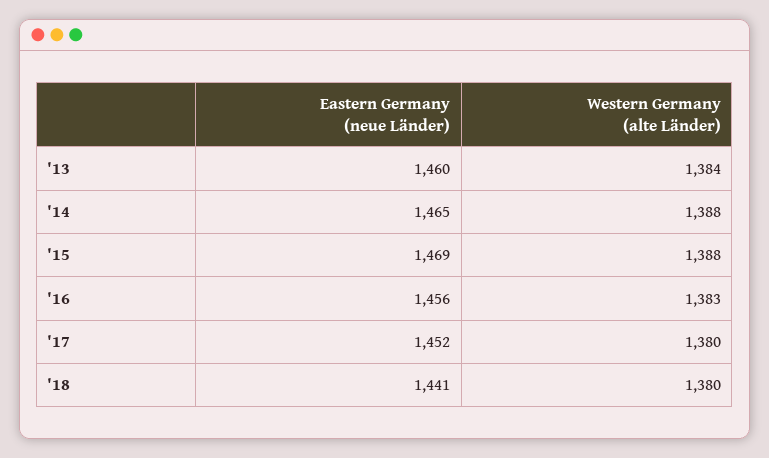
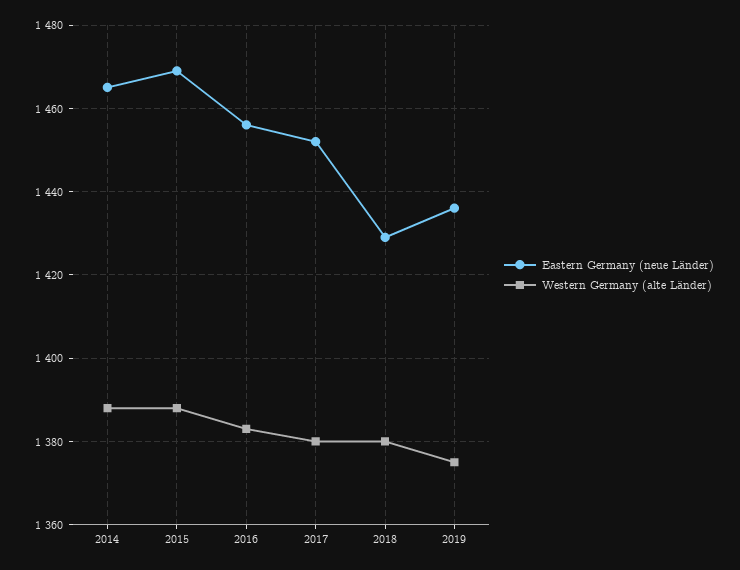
Eastern Germany (neue Länder), '13: 1460 -> none
Western Germany (alte Länder), '13: 1384 -> none
Eastern Germany (neue Länder), '18: 1441 -> 1430
Eastern Germany (neue Länder), 2019: none -> 1435
Western Germany (alte Länder), 2019: none -> 1375

